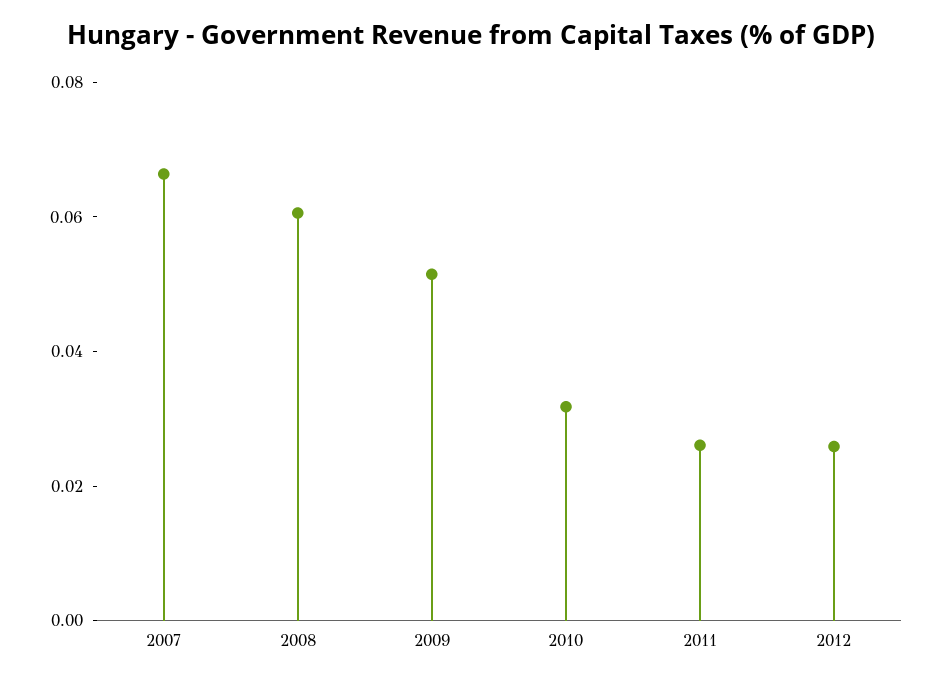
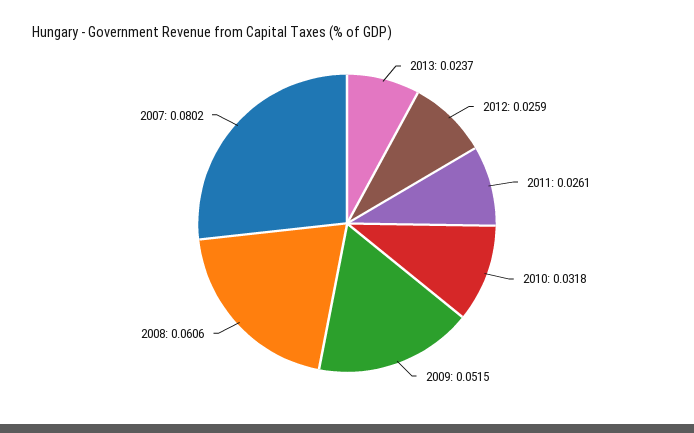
2007: 0.065 -> 0.0802
2013: none -> 0.0237

